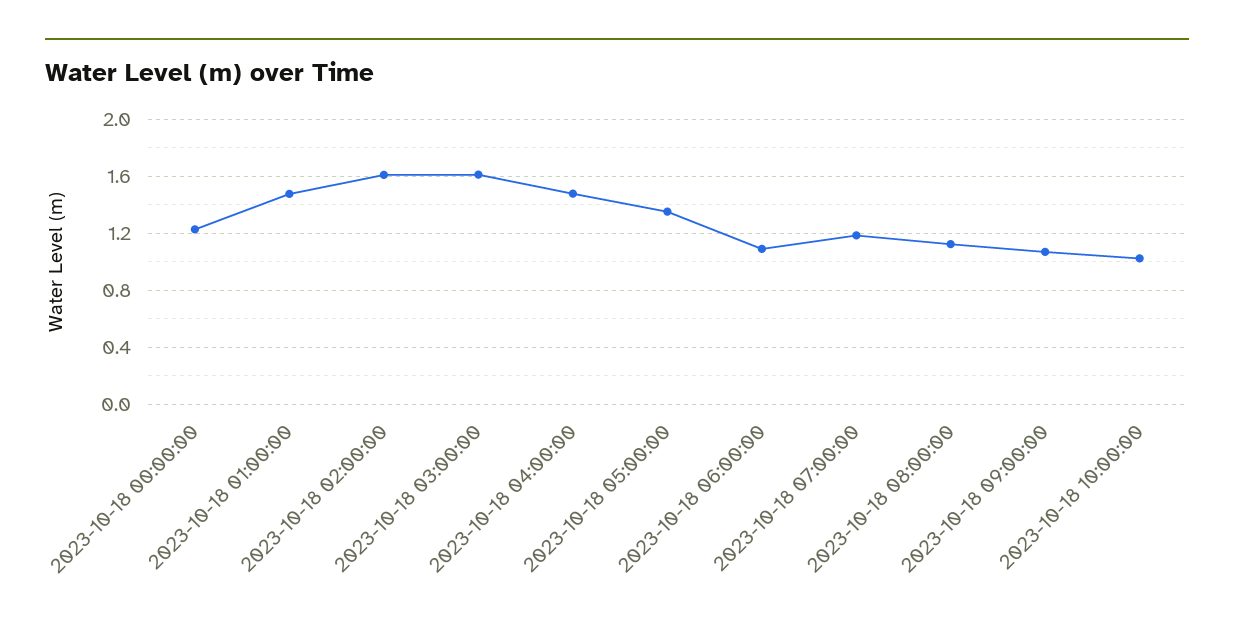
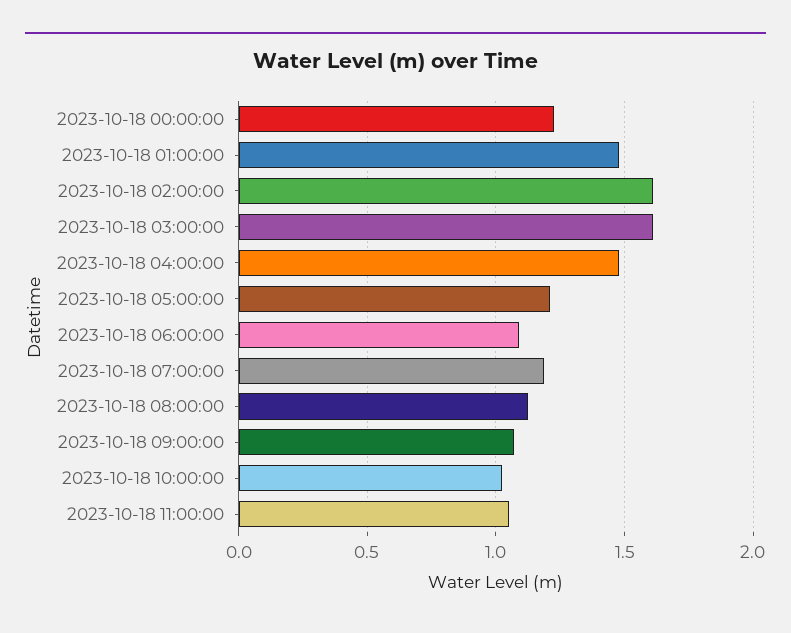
2023-10-18 05:00:00: 1.35 -> 1.2
2023-10-18 11:00:00: none -> 1.05

